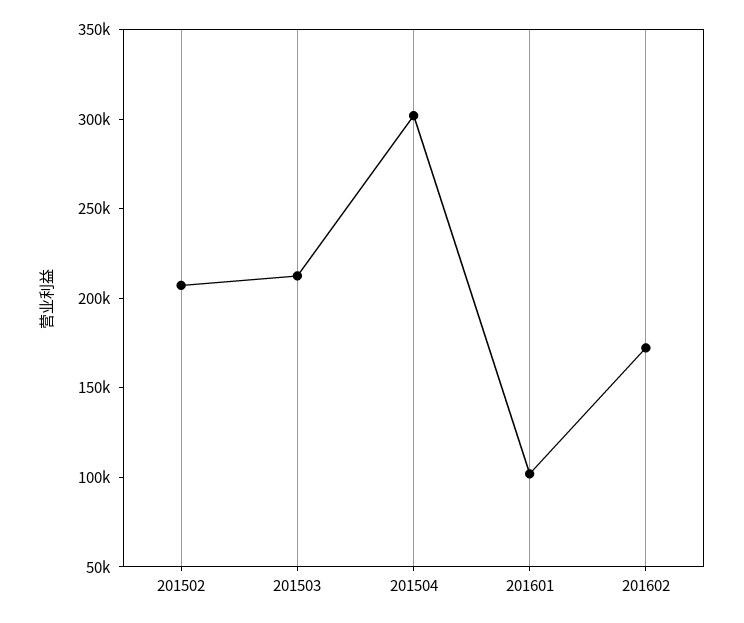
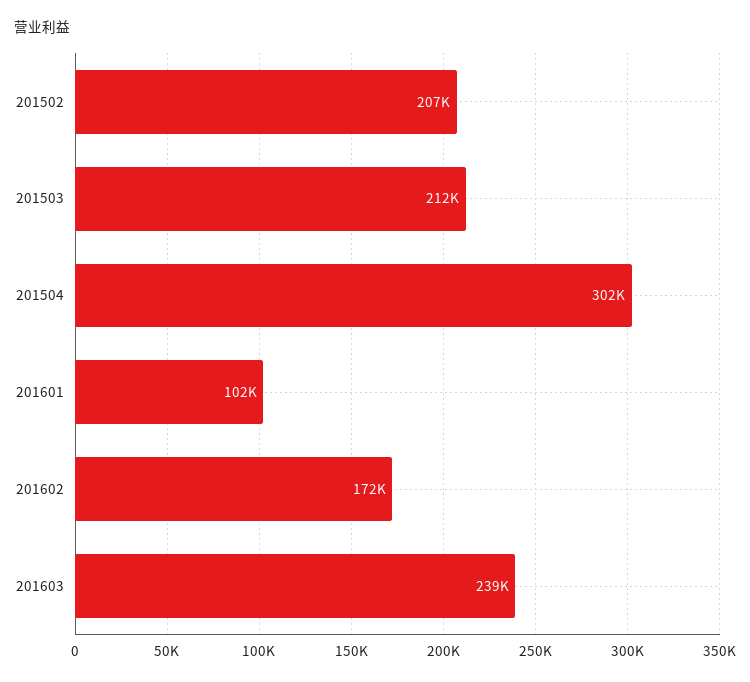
201603: none -> 239000

